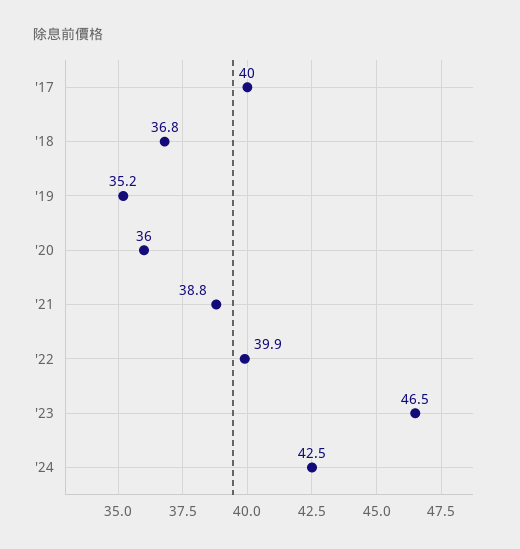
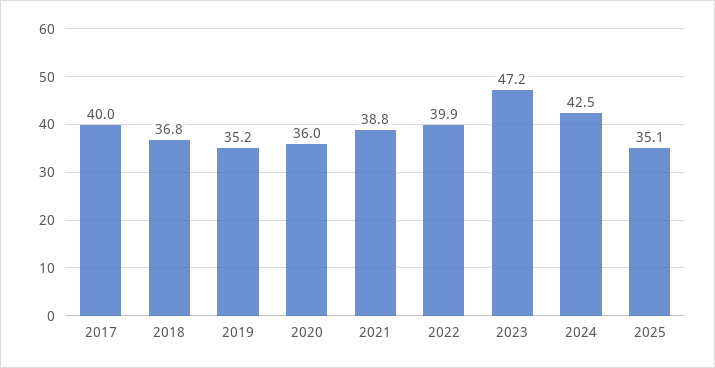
'23: 46.5 -> 47.2
2025: none -> 35.1

